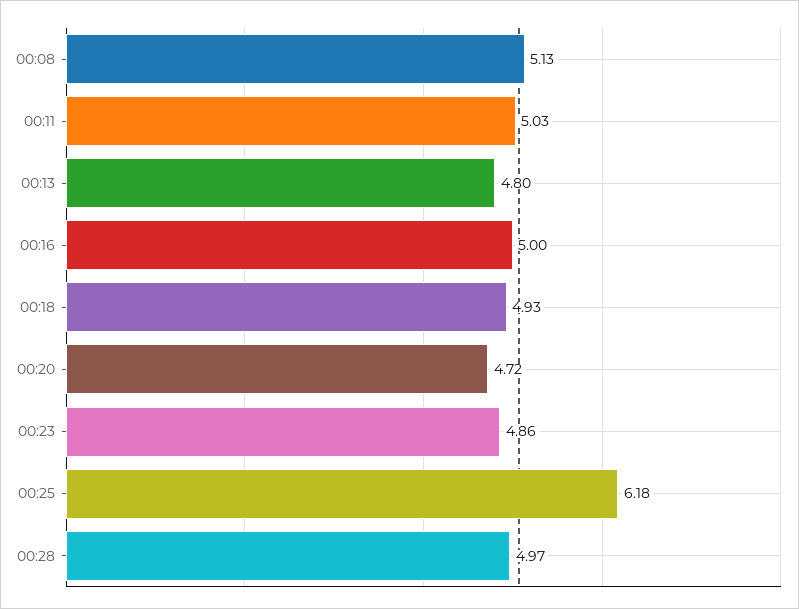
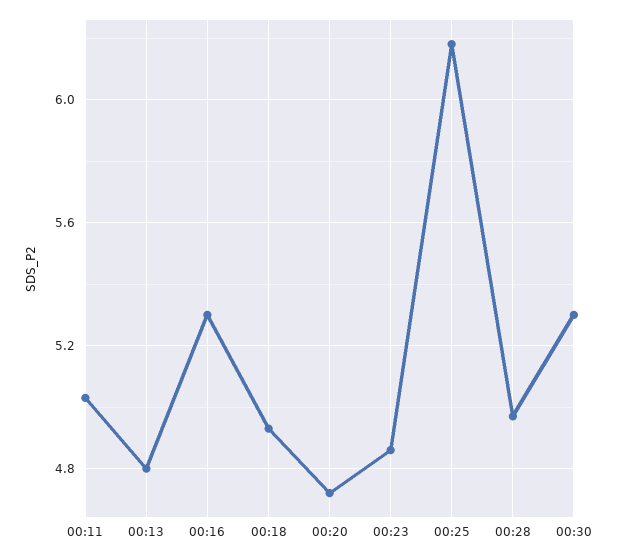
00:08: 5.13 -> none
00:16: 5 -> 5.3
00:30: none -> 5.3

